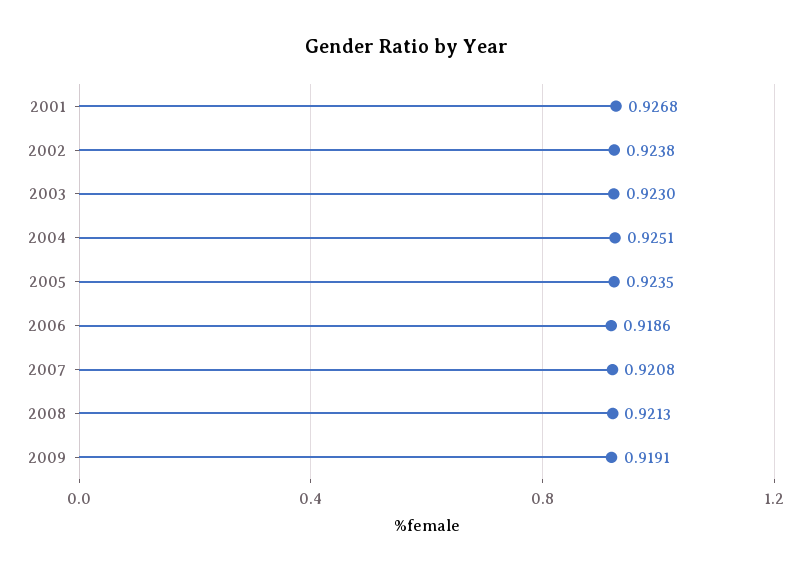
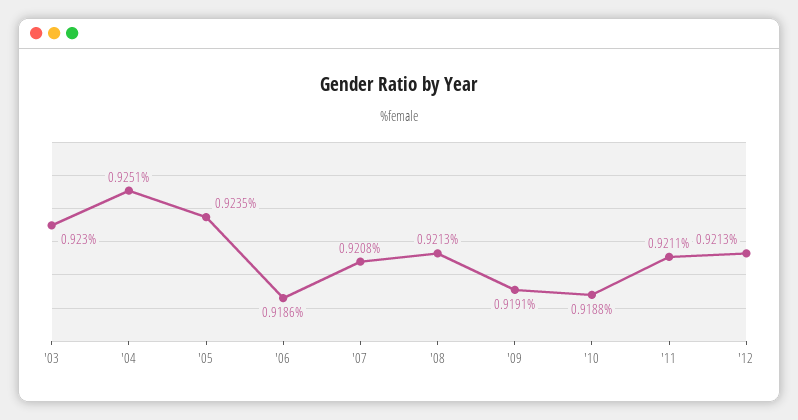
2001: 0.9268 -> none
2002: 0.9238 -> none
'10: none -> 0.9188
'11: none -> 0.9211
'12: none -> 0.9213

